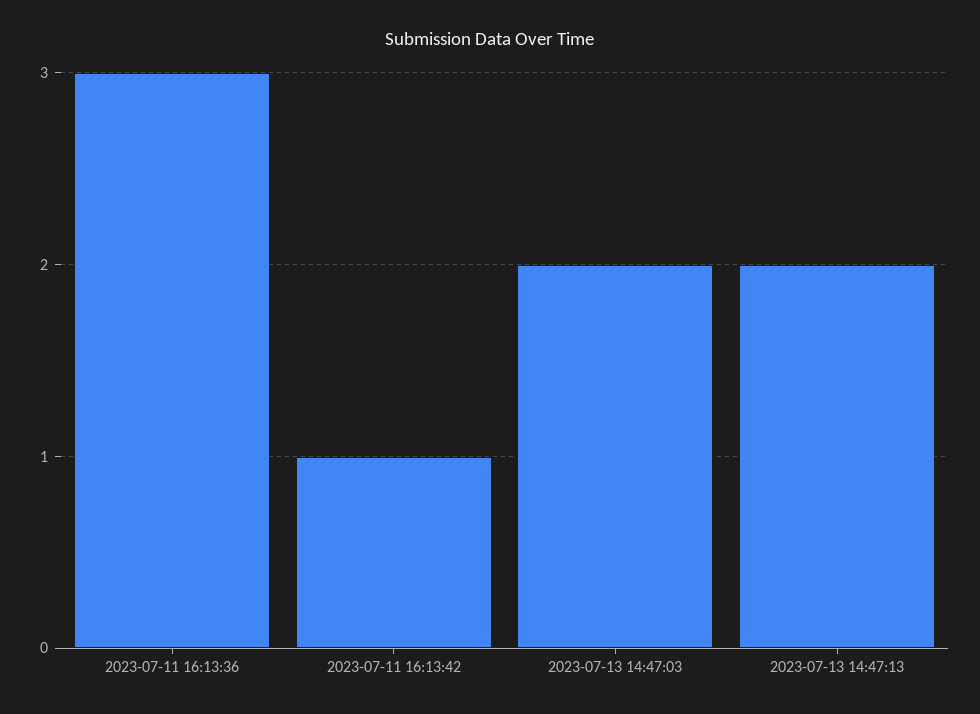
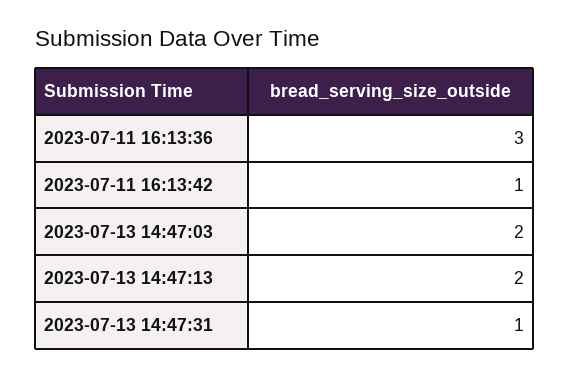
2023-07-13 14:47:31: none -> 1

